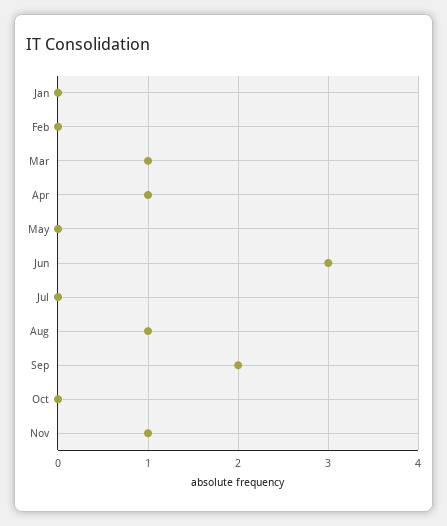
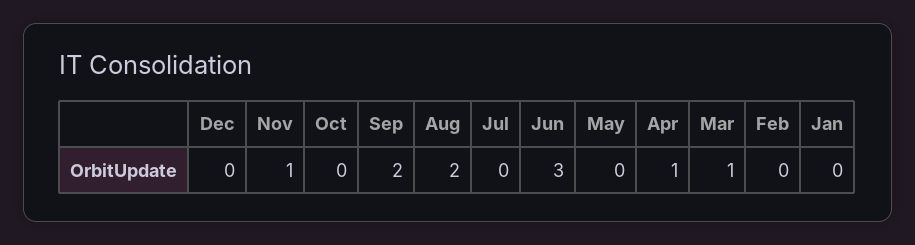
Aug: 1 -> 2
Dec: none -> 0

